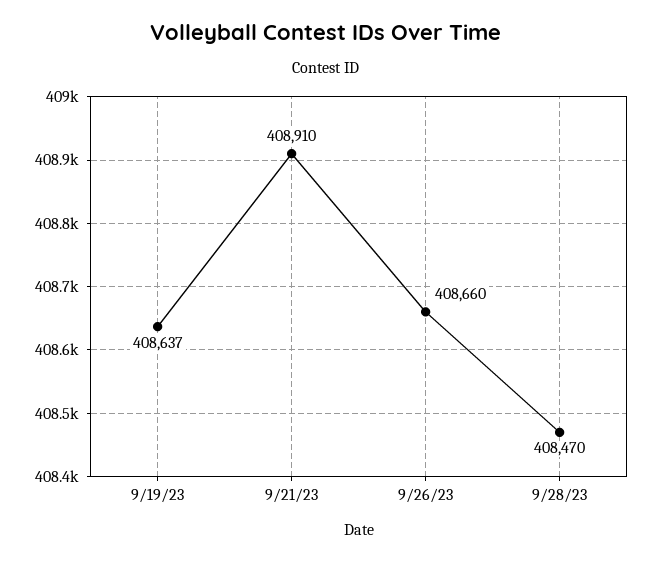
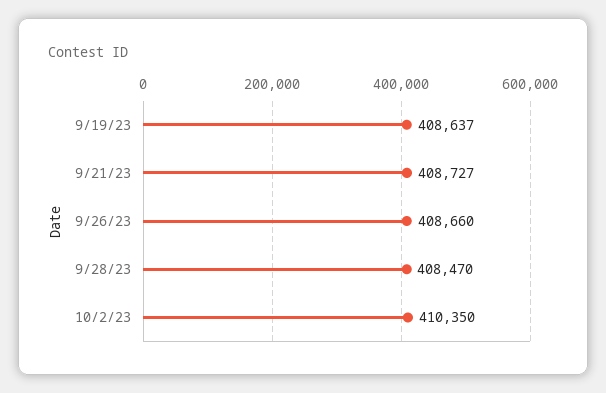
9/21/23: 408910 -> 408727
10/2/23: none -> 410350

